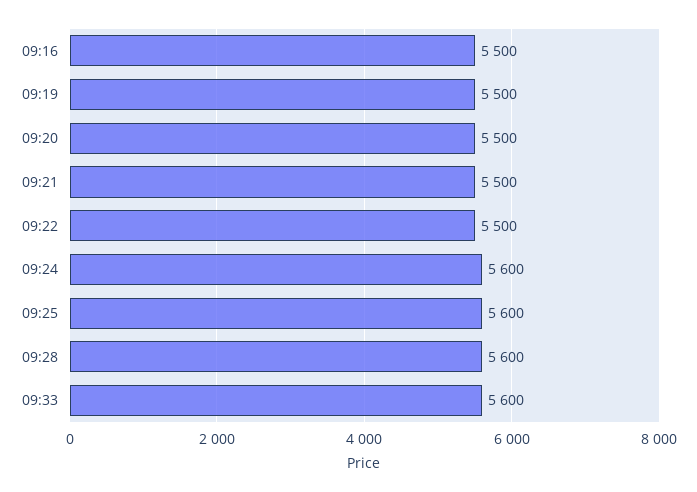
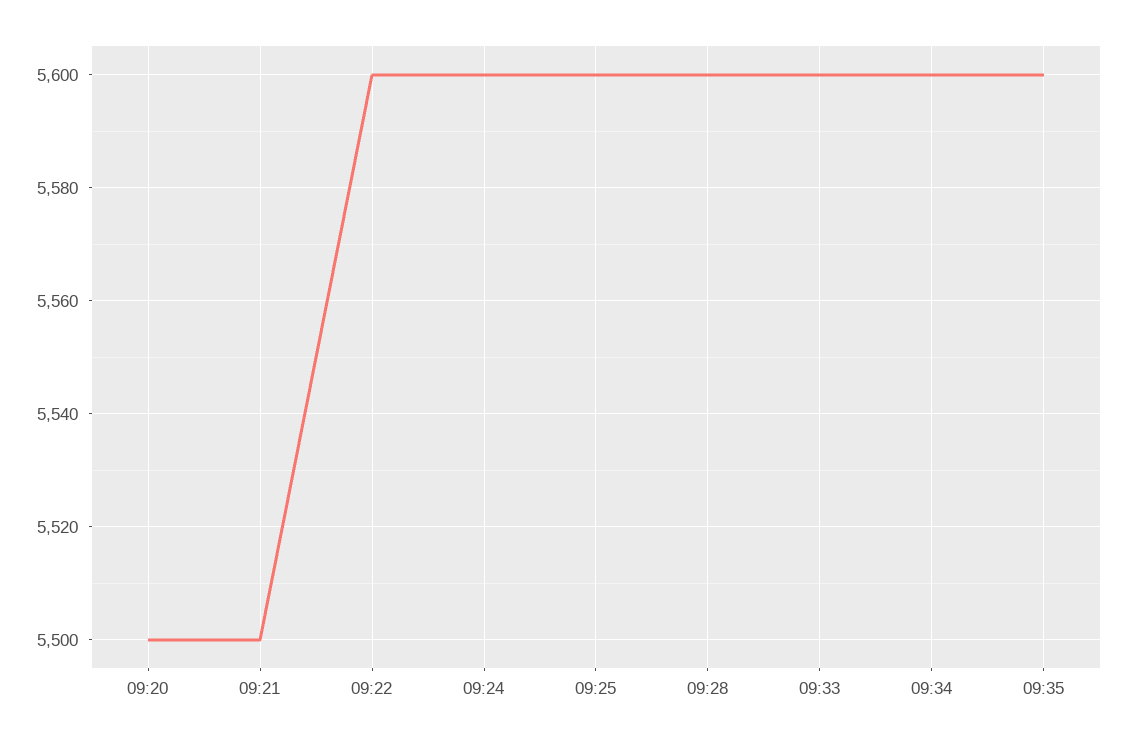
09:16: 5500 -> none
09:19: 5500 -> none
09:22: 5500 -> 5600
09:34: none -> 5600
09:35: none -> 5600

